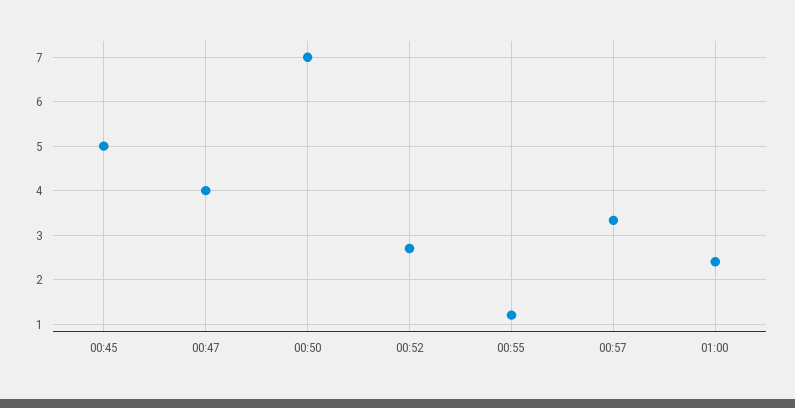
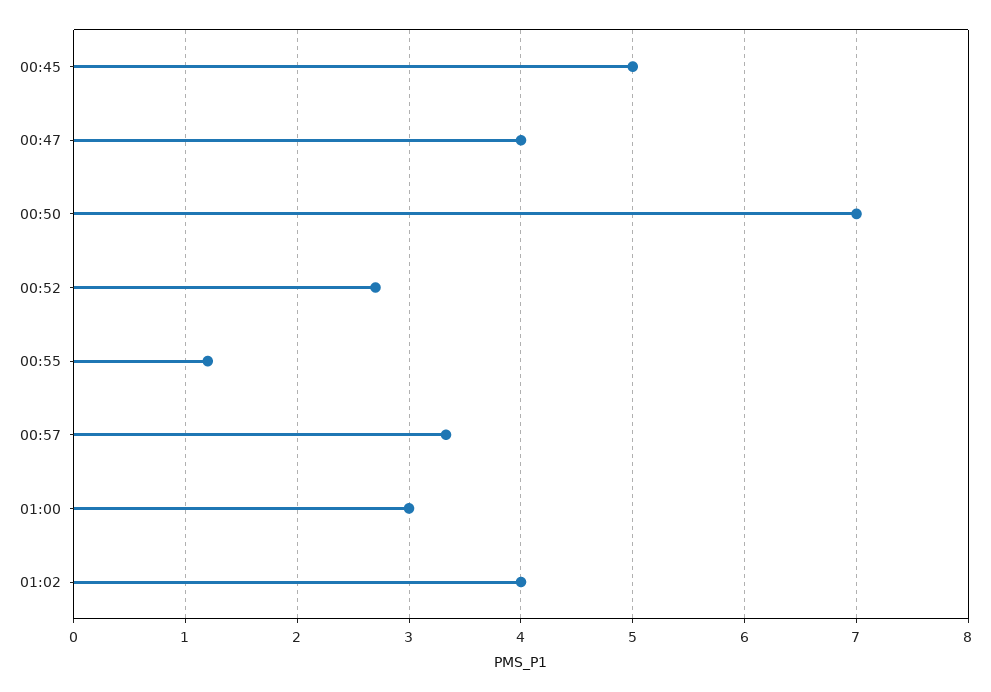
01:00: 2.4 -> 3
01:02: none -> 4

